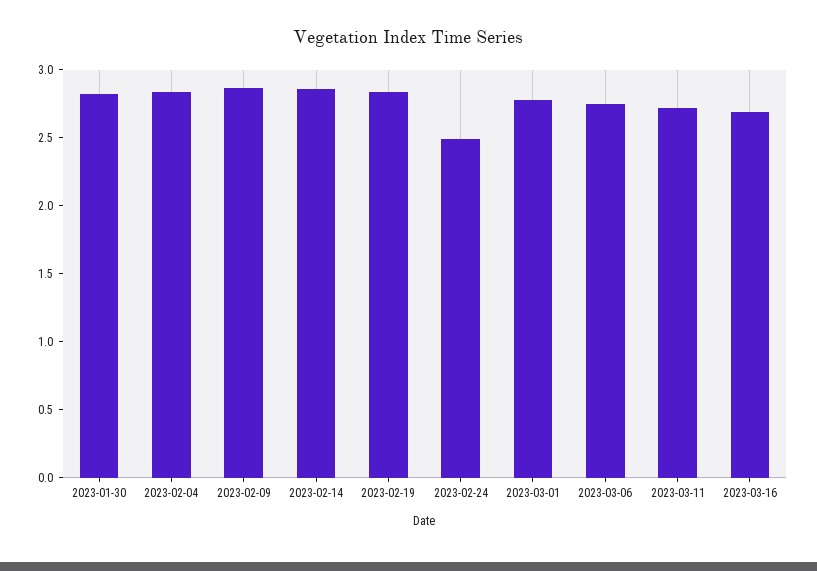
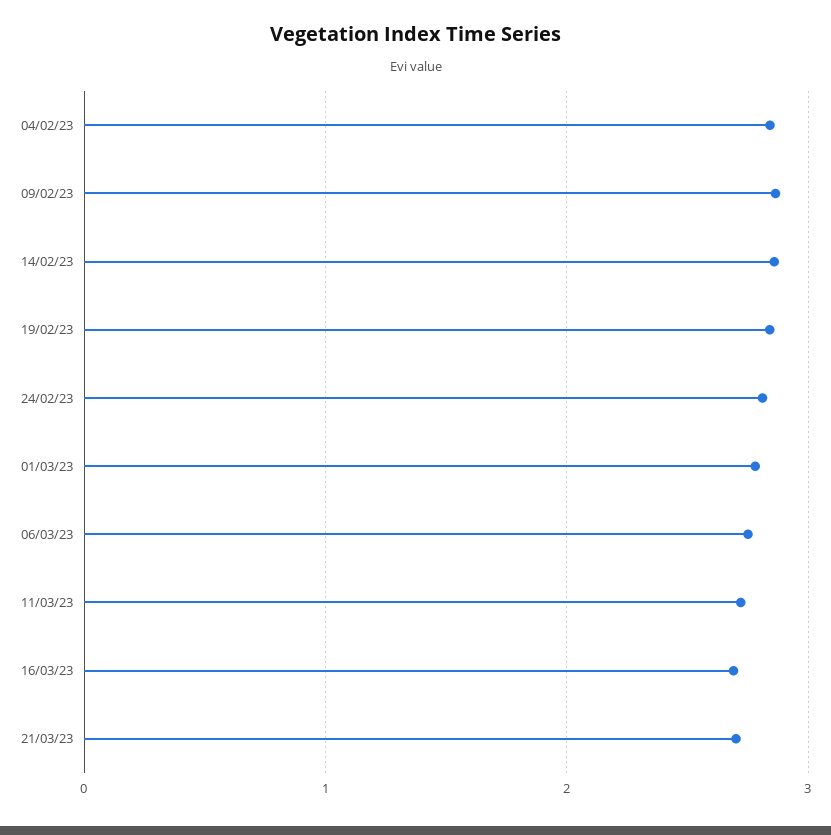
2023-01-30: 2.8 -> none
2023-02-24: 2.5 -> 2.8
21/03/23: none -> 2.7

